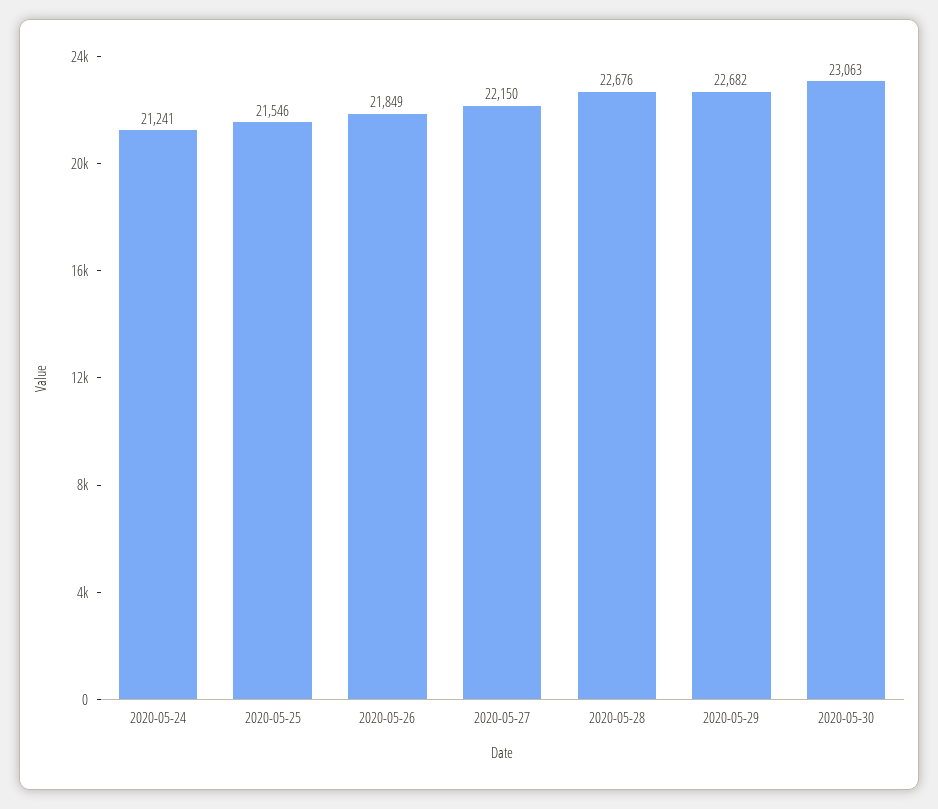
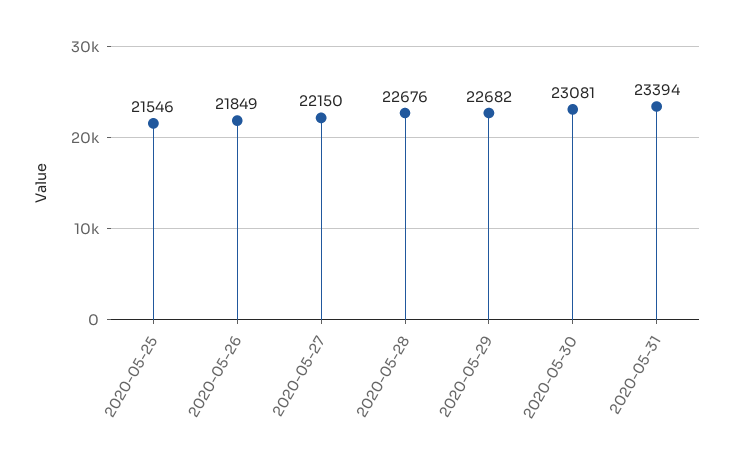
2020-05-24: 21241 -> none
2020-05-30: 23063 -> 23081
2020-05-31: none -> 23394

